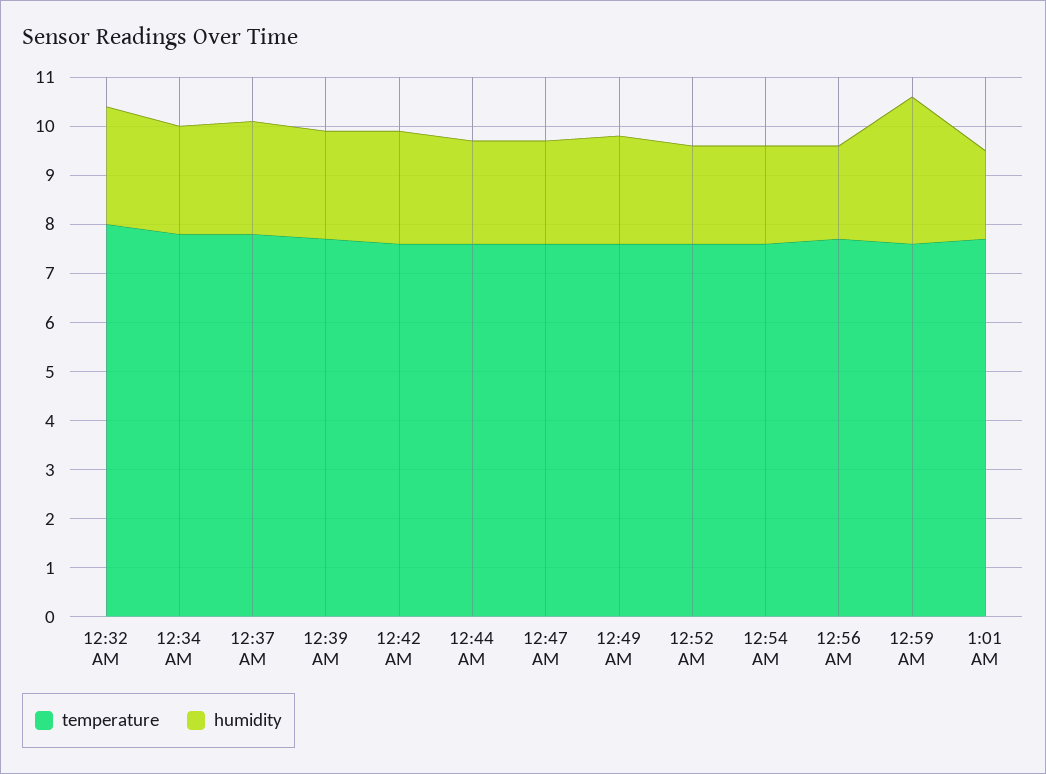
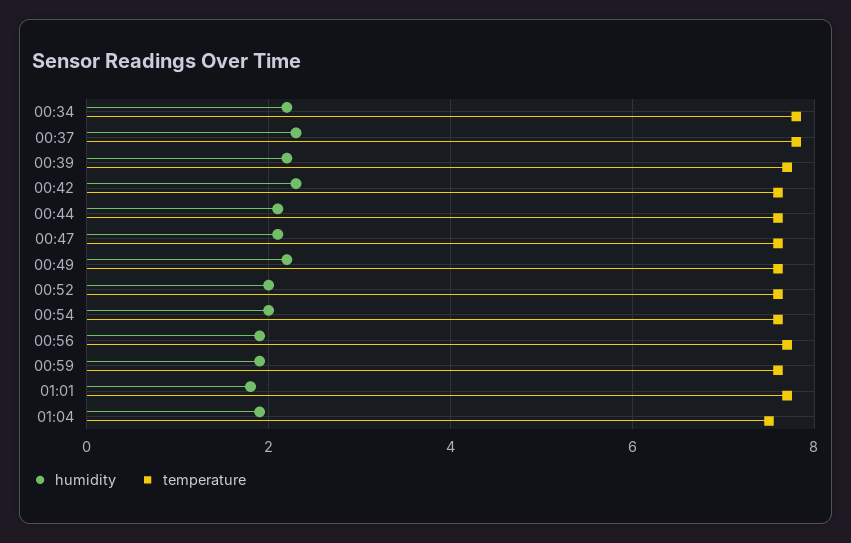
temperature, 12:32 AM: 8 -> none
humidity, 12:32 AM: 2.5 -> none
humidity, 12:59 AM: 3 -> 2
humidity, 01:04: none -> 2
temperature, 01:04: none -> 7.5

